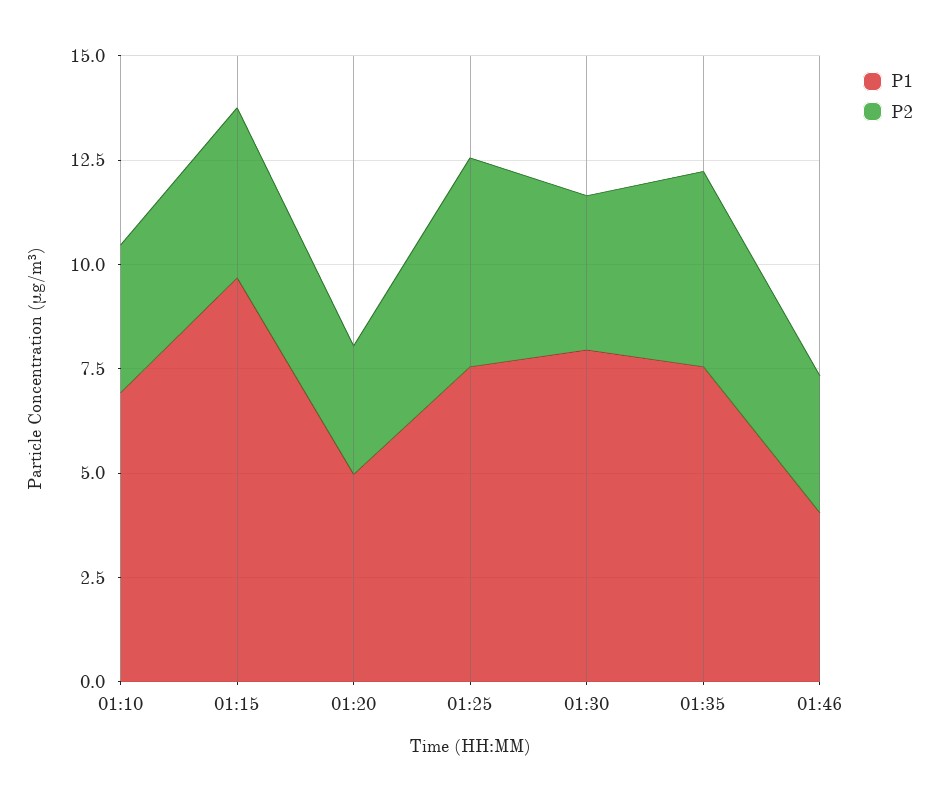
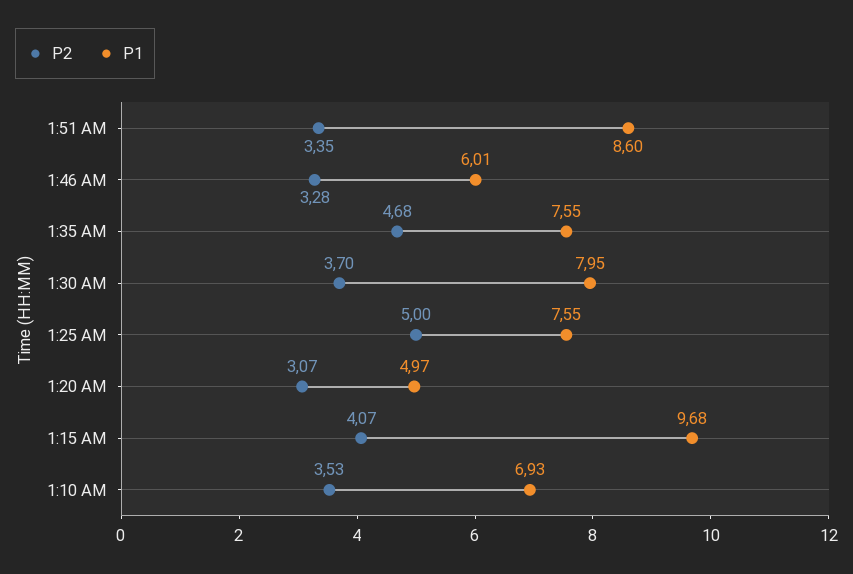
P1, 01:46: 4 -> 6.01
P2, 1:51 AM: none -> 3.35
P1, 1:51 AM: none -> 8.6

